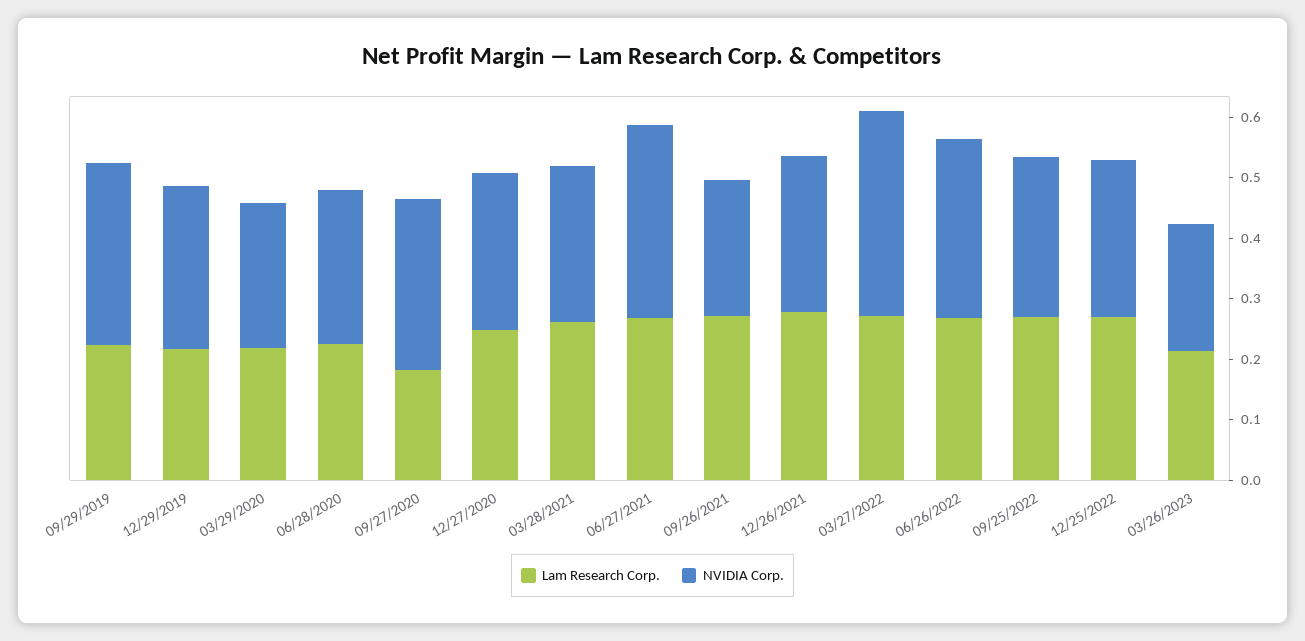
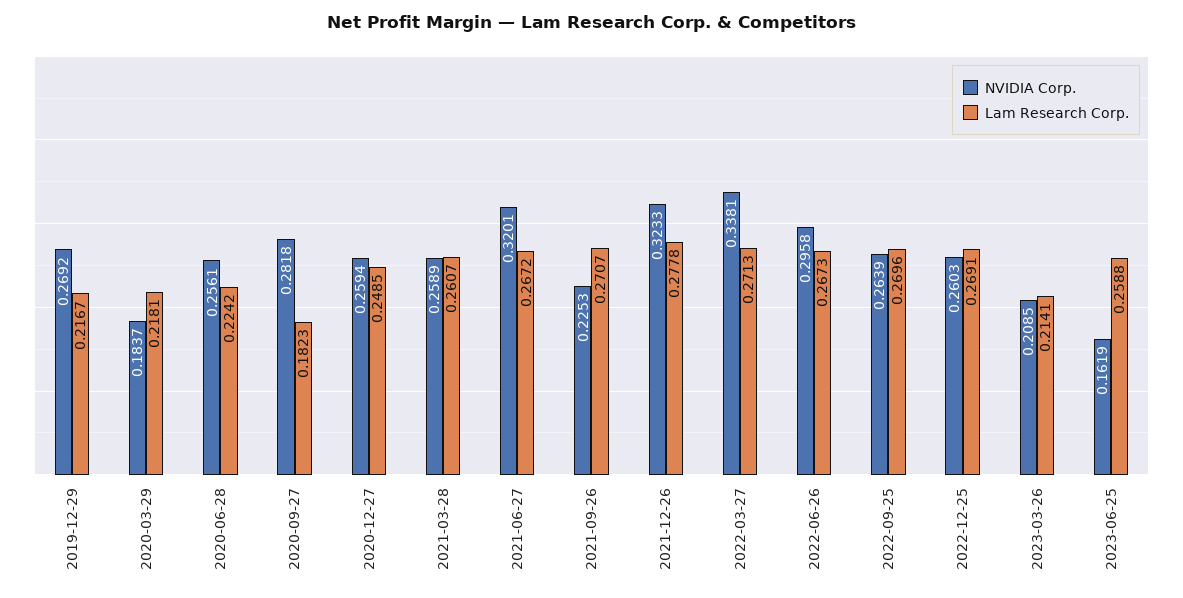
Lam Research Corp., 09/29/2019: 0.22 -> none
NVIDIA Corp., 09/29/2019: 0.3 -> none
NVIDIA Corp., 03/29/2020: 0.24 -> 0.1837
NVIDIA Corp., 12/26/2021: 0.26 -> 0.3233
NVIDIA Corp., 2023-06-25: none -> 0.1619
Lam Research Corp., 2023-06-25: none -> 0.2588

